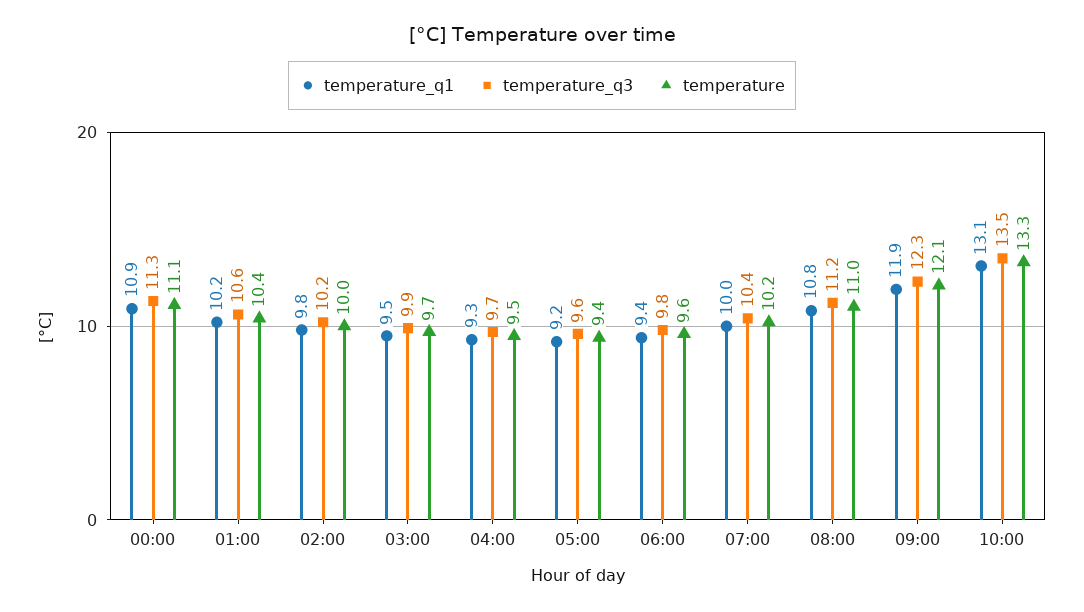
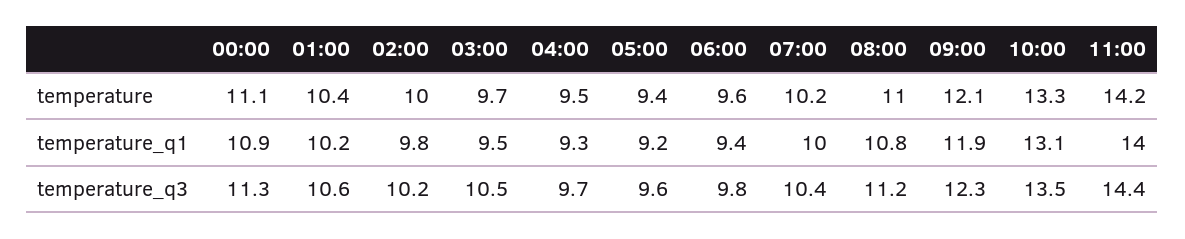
temperature_q3, 03:00: 9.9 -> 10.5
temperature, 11:00: none -> 14.2
temperature_q1, 11:00: none -> 14
temperature_q3, 11:00: none -> 14.4

